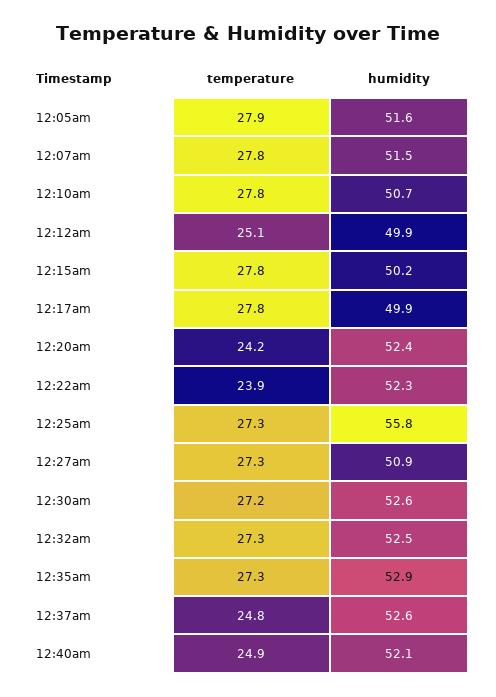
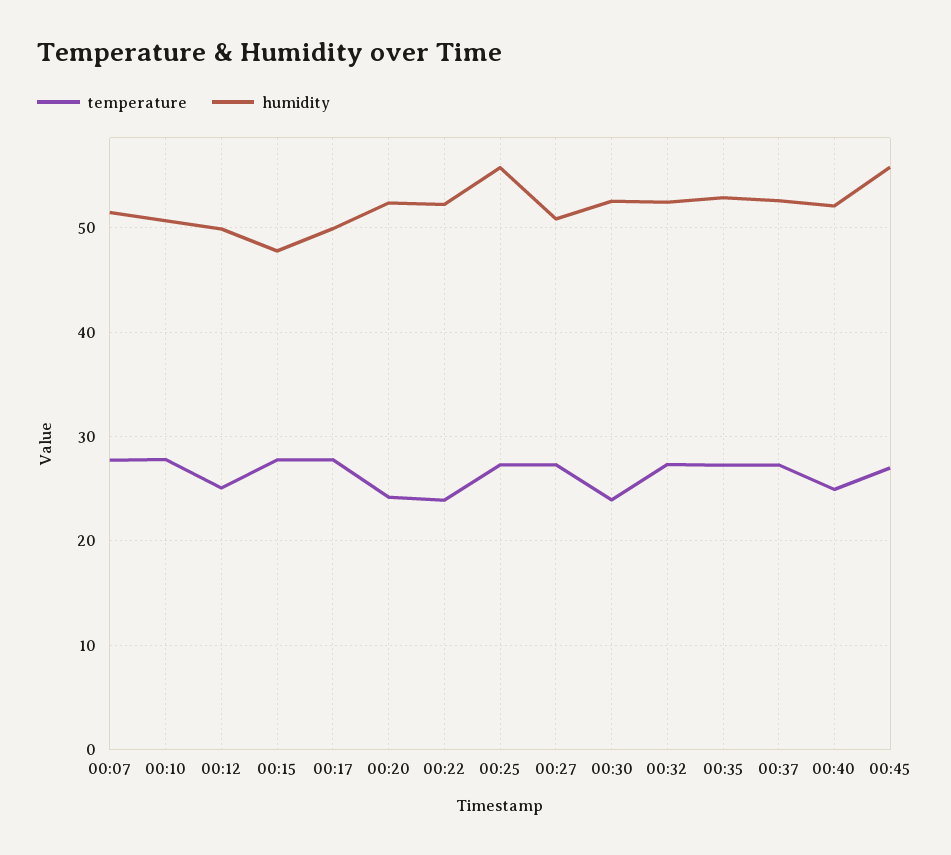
temperature, 12:05am: 27.9 -> none
humidity, 12:05am: 51.6 -> none
humidity, 12:15am: 50.2 -> 48
temperature, 12:30am: 27.2 -> 24
temperature, 12:37am: 24.8 -> 27
temperature, 00:45: none -> 27
humidity, 00:45: none -> 56

